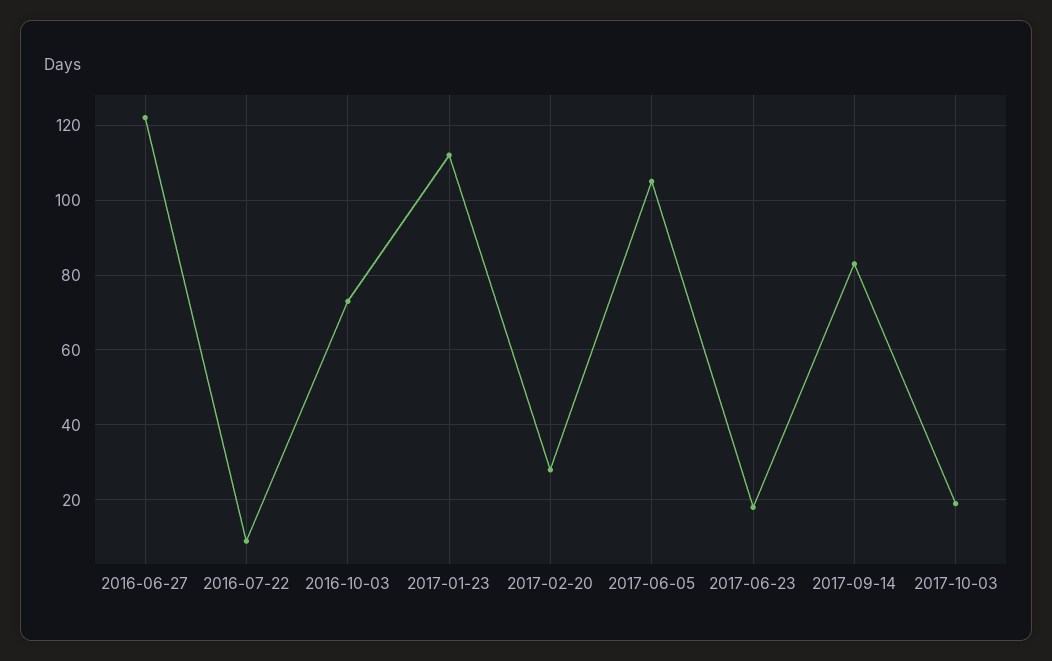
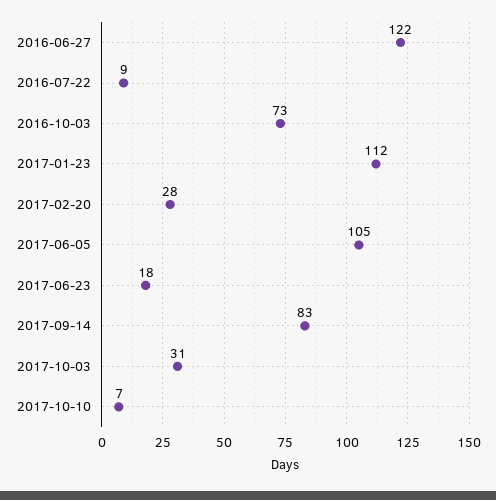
2017-10-03: 20 -> 31
2017-10-10: none -> 7

